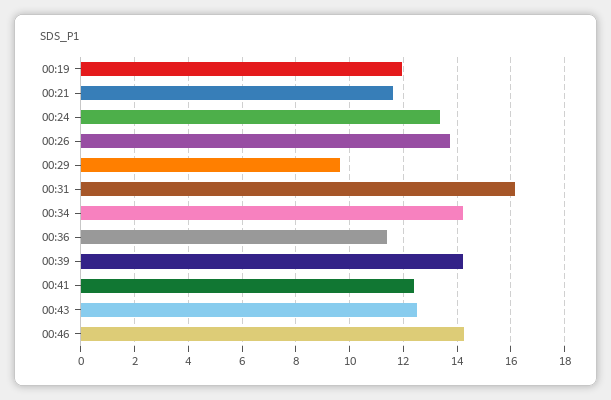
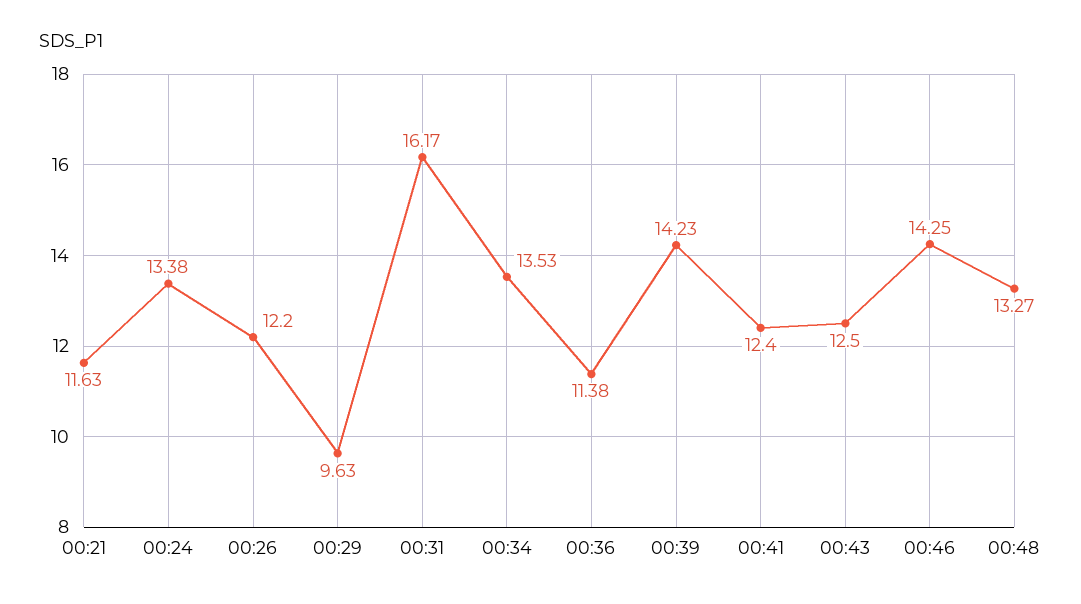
00:19: 12 -> none
00:26: 13.75 -> 12.2
00:34: 14.25 -> 13.53
00:48: none -> 13.27

